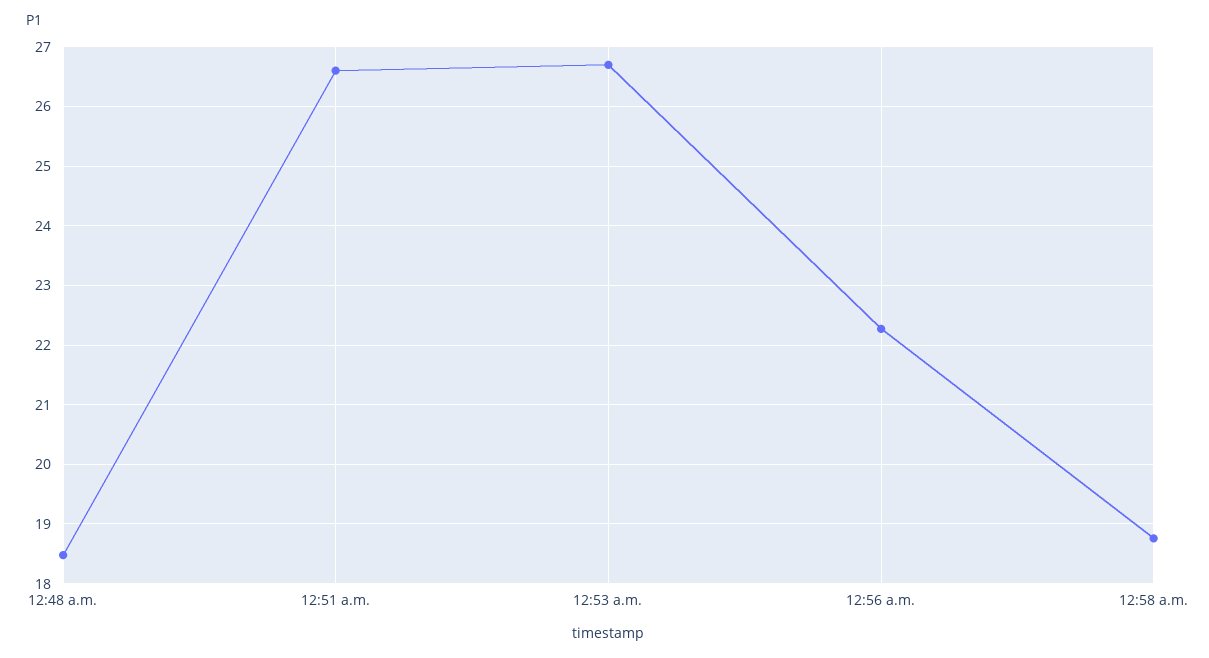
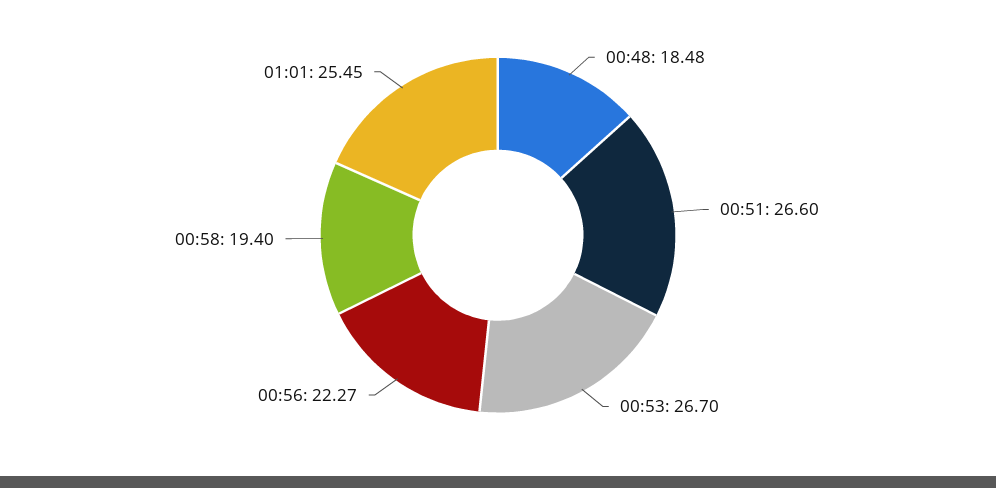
12:58 a.m.: 18.8 -> 19.4
01:01: none -> 25.45

